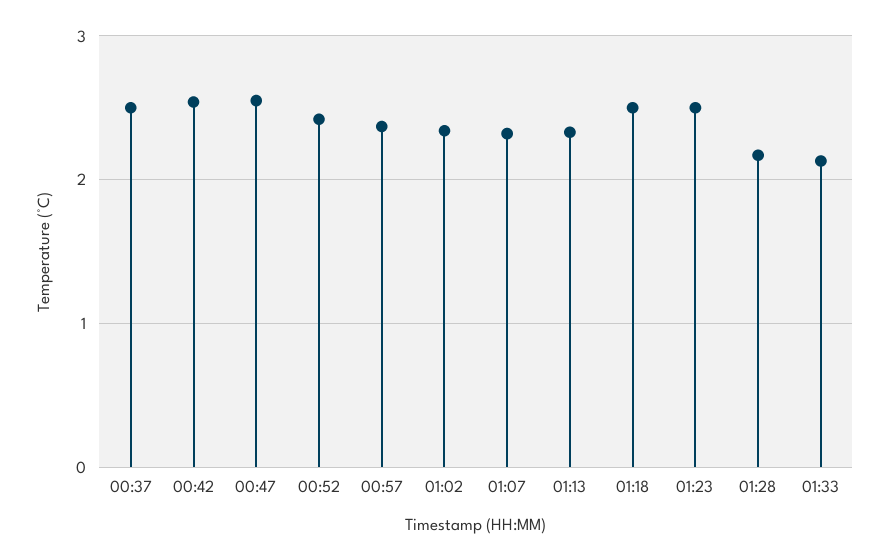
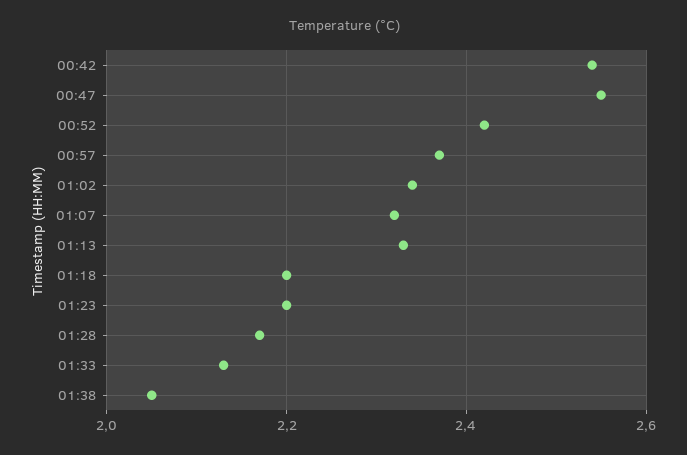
00:37: 2.5 -> none
01:18: 2.5 -> 2.2
01:23: 2.5 -> 2.2
01:38: none -> 2.05

